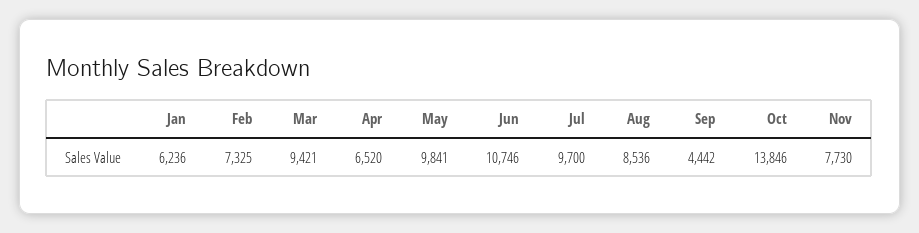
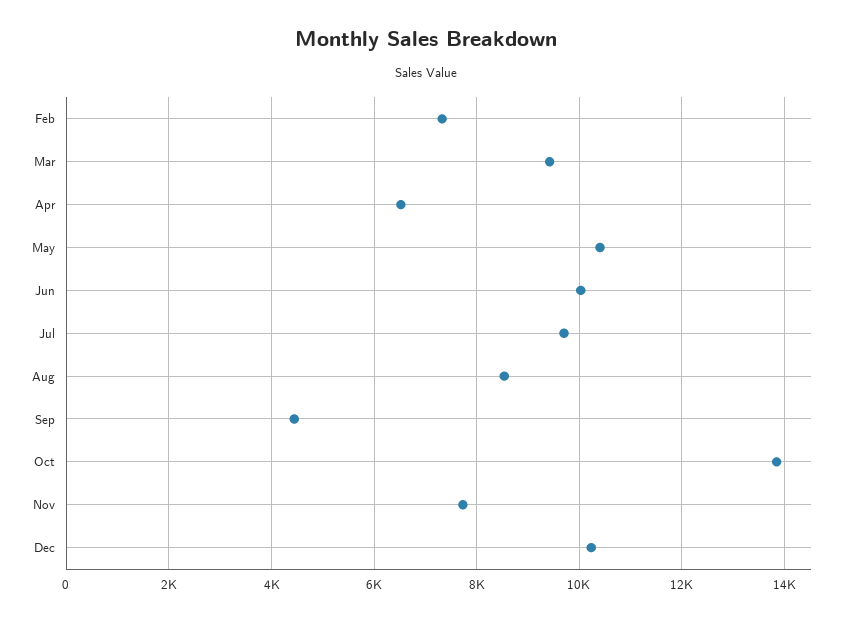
Jan: 6236 -> none
May: 9841 -> 10400
Jun: 10746 -> 10000
Dec: none -> 10200

